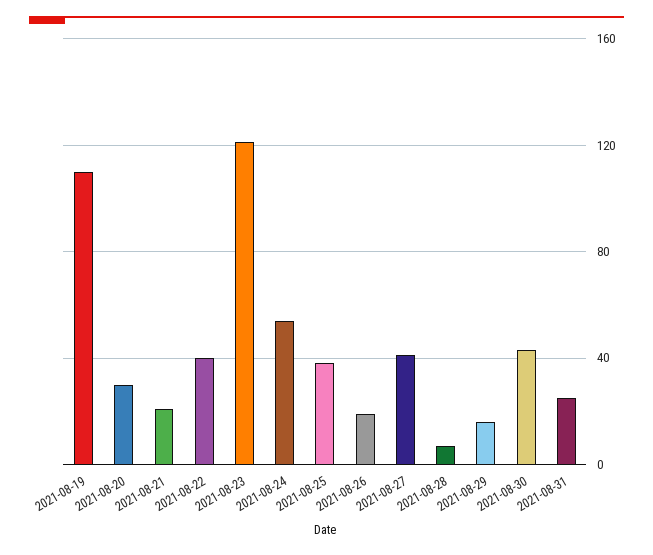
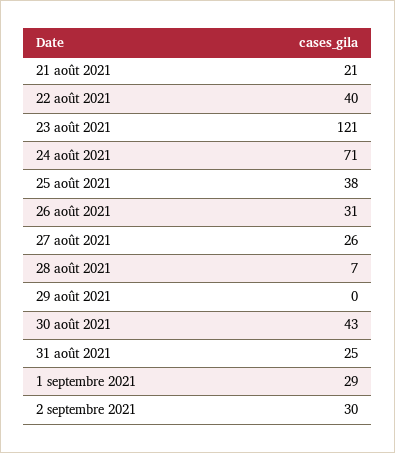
2021-08-19: 110 -> none
2021-08-20: 30 -> none
2021-08-24: 55 -> 71
2021-08-26: 20 -> 31
2021-08-27: 40 -> 26
2021-08-29: 15 -> 0
1 septembre 2021: none -> 29
2 septembre 2021: none -> 30

